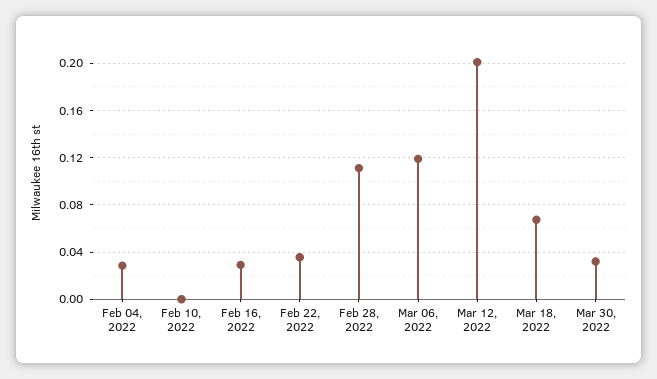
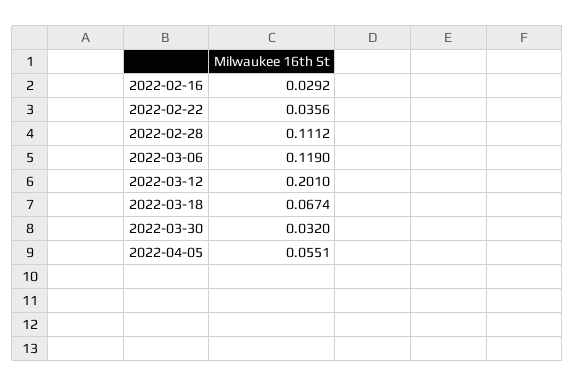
Feb 04, 2022: 0.03 -> none
Feb 10, 2022: 0 -> none
2022-04-05: none -> 0.0551

